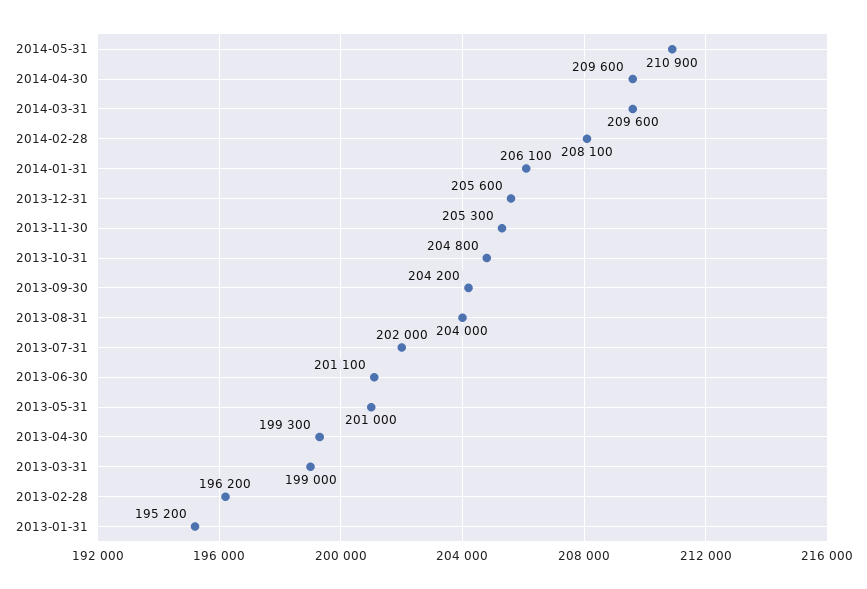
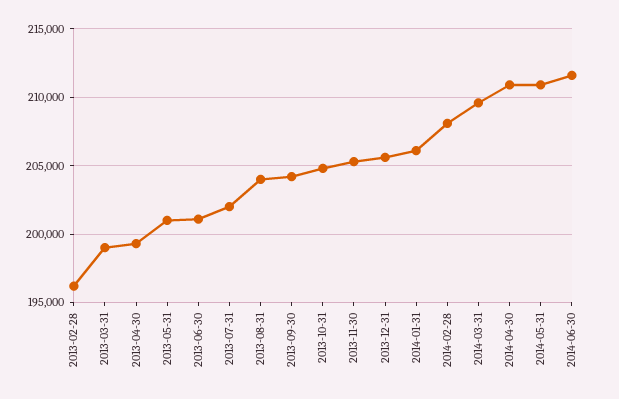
2014-04-30: 209600 -> 211000
2013-01-31: 195200 -> none
2014-06-30: none -> 211500

